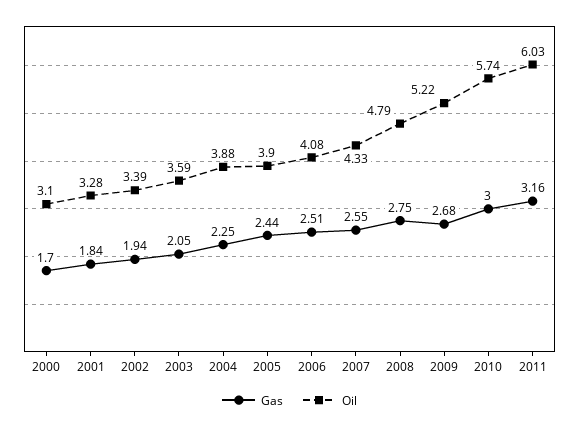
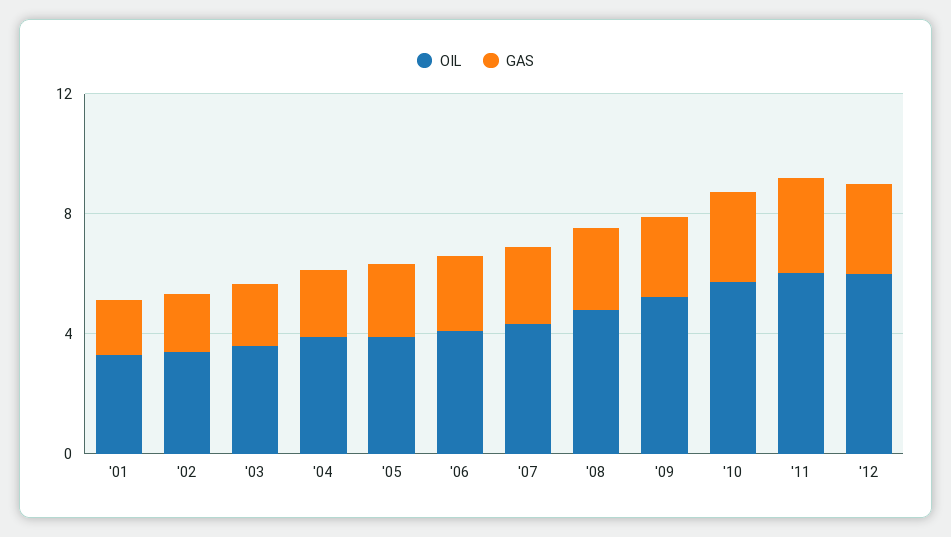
Gas, 2000: 1.7 -> none
Oil, 2000: 3.1 -> none
Oil, '12: none -> 6
Gas, '12: none -> 3

